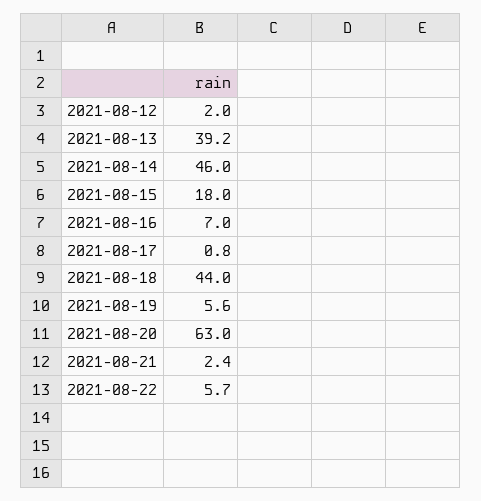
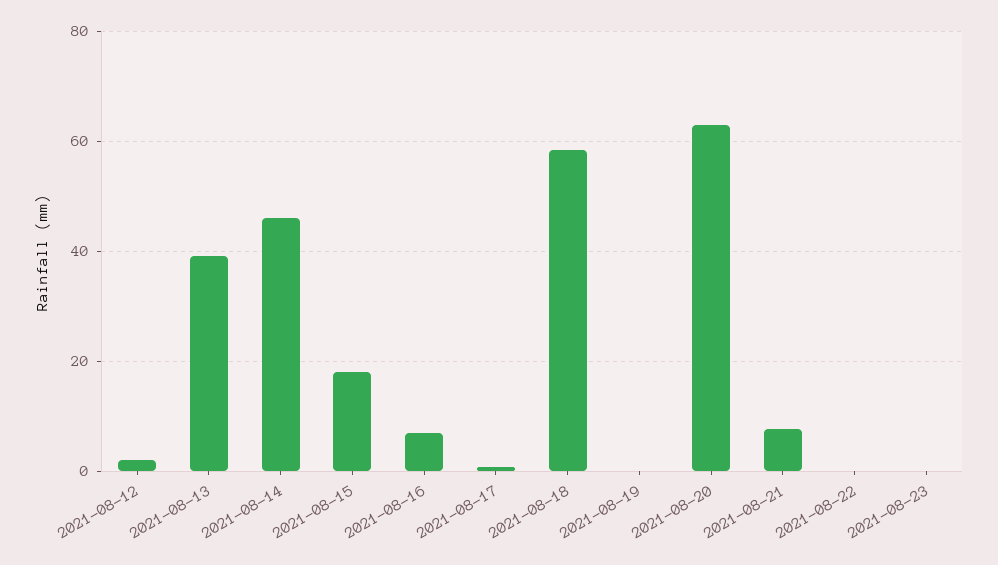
2021-08-18: 44 -> 58
2021-08-19: 5.6 -> 0
2021-08-21: 2.4 -> 8
2021-08-22: 5.7 -> 0
2021-08-23: none -> 0

